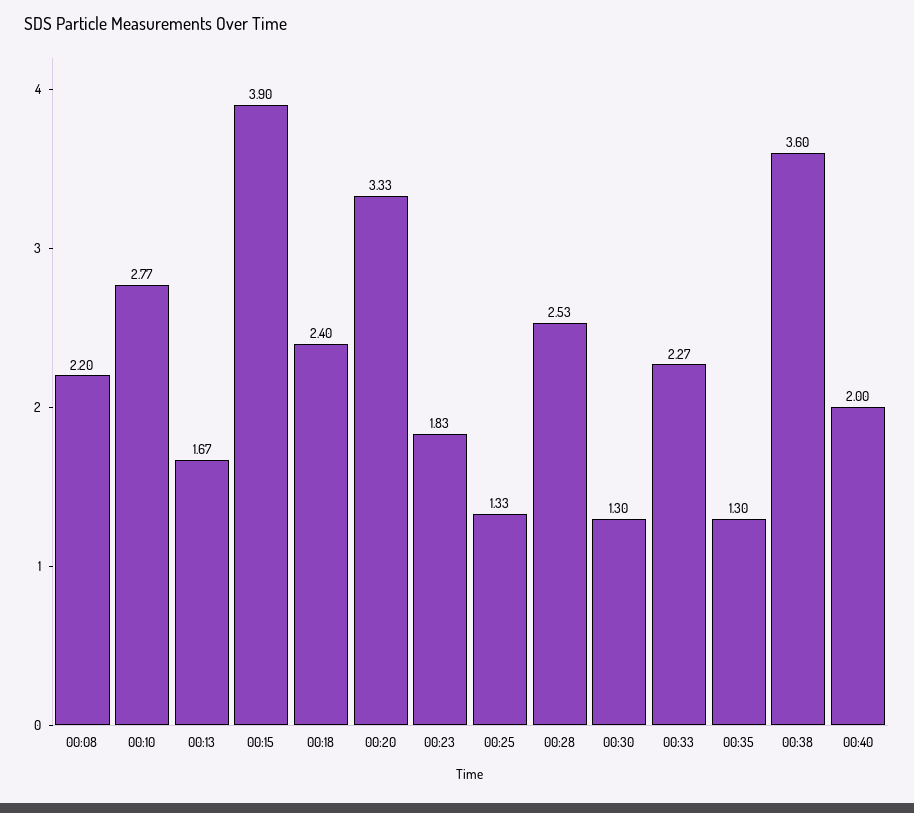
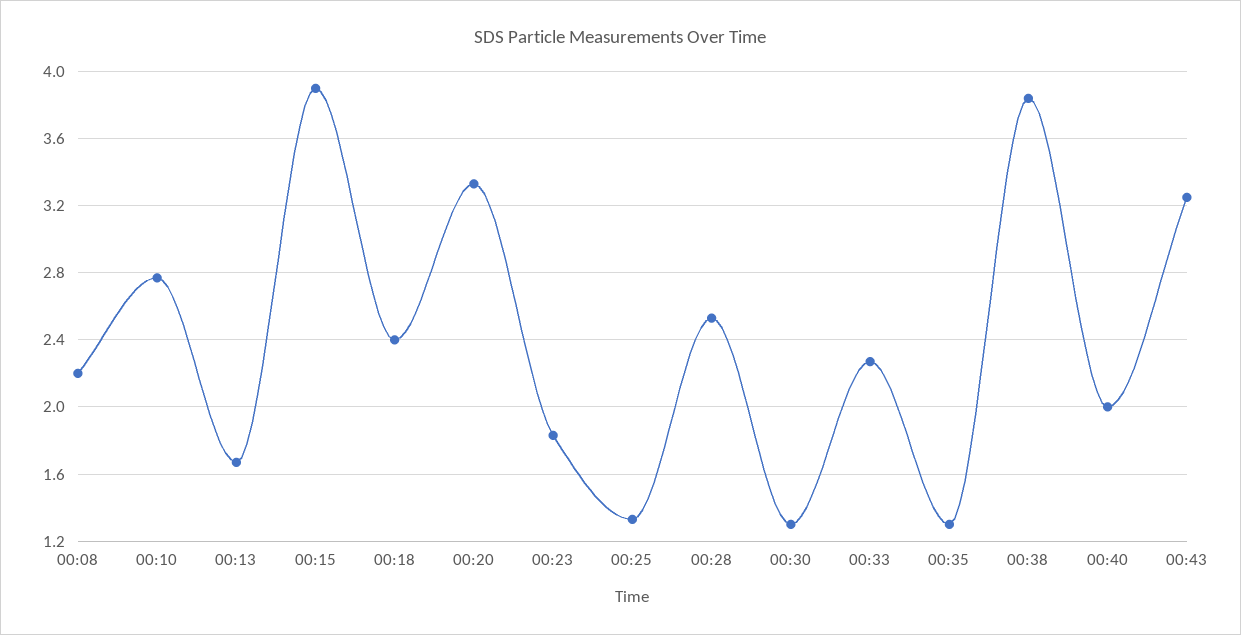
00:38: 3.6 -> 3.85
00:43: none -> 3.25

